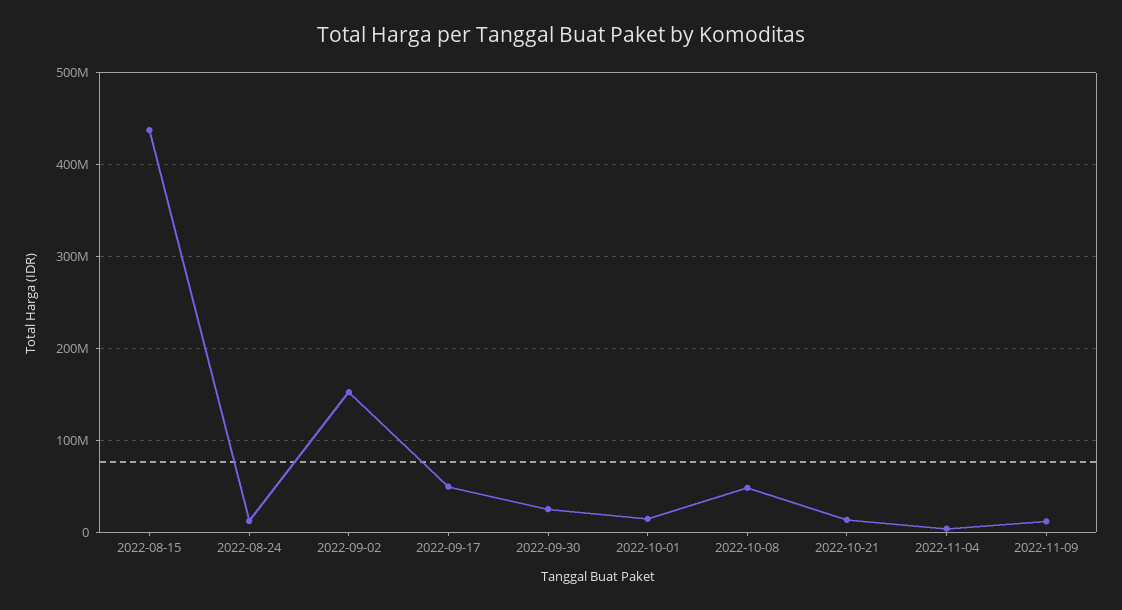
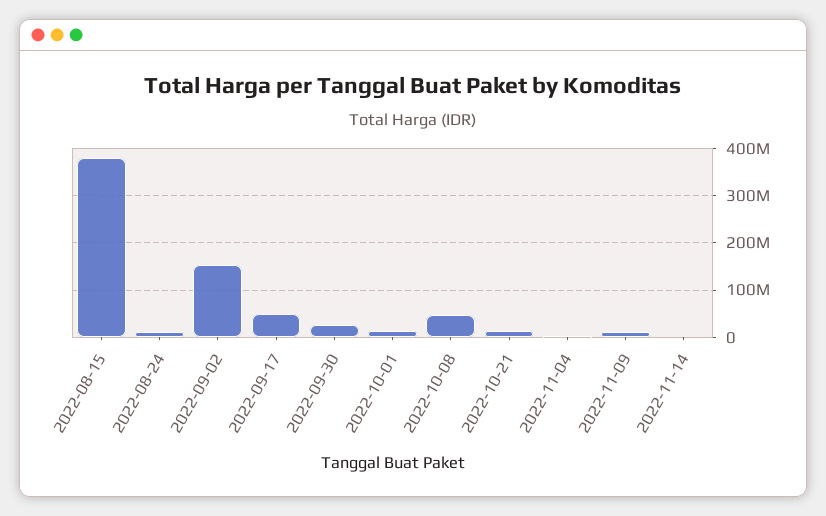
2022-08-15: 440000000 -> 380000000
2022-11-14: none -> 0

